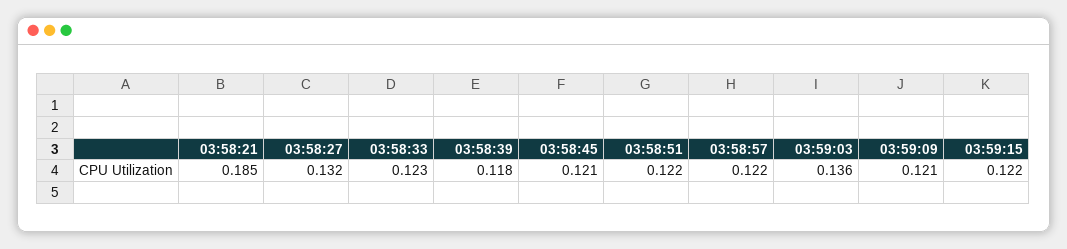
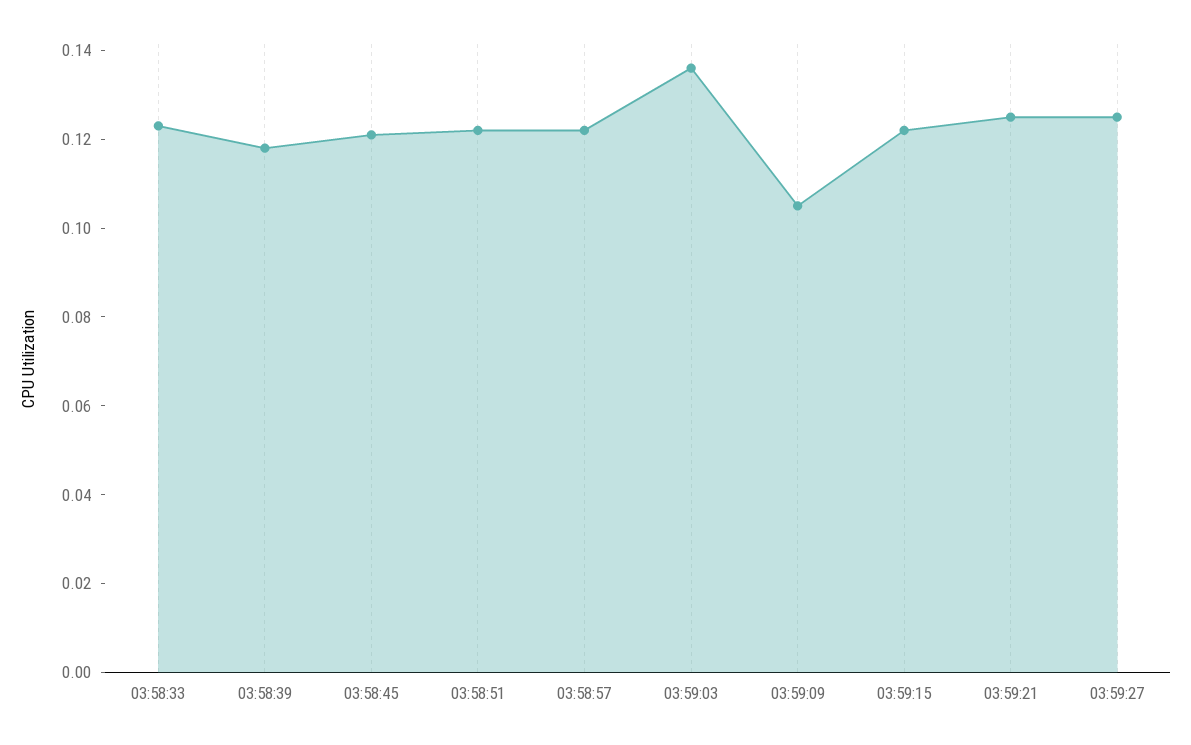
03:58:21: 0.185 -> none
03:58:27: 0.132 -> none
03:59:09: 0.121 -> 0.105
03:59:21: none -> 0.125
03:59:27: none -> 0.125

